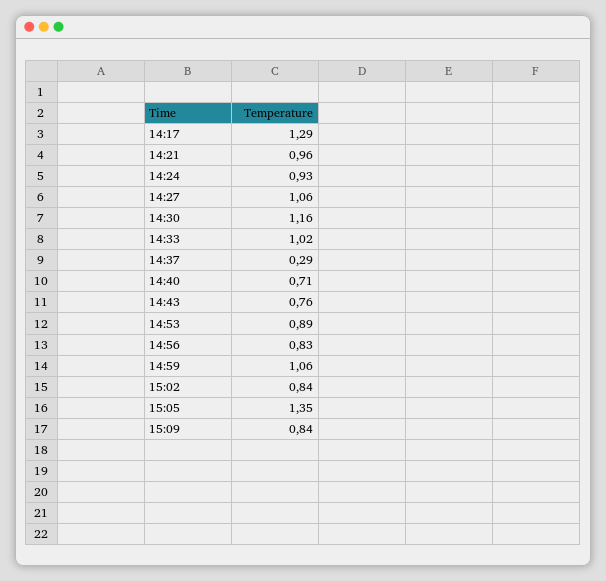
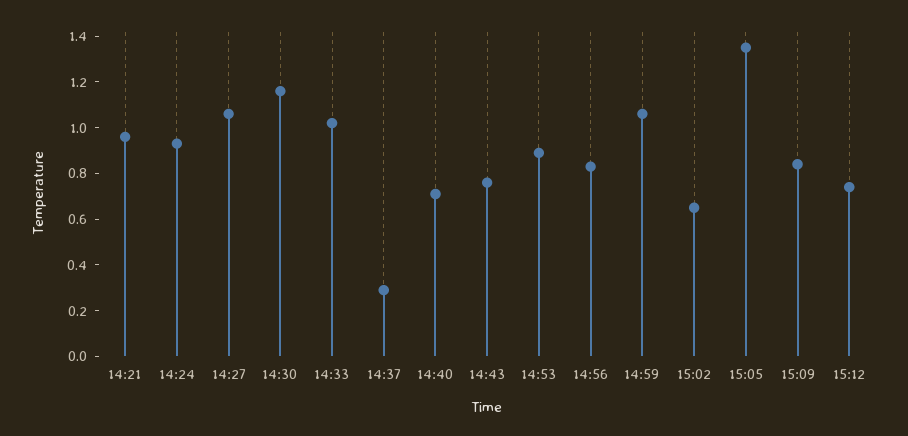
14:17: 1.29 -> none
15:02: 0.84 -> 0.65
15:12: none -> 0.75

